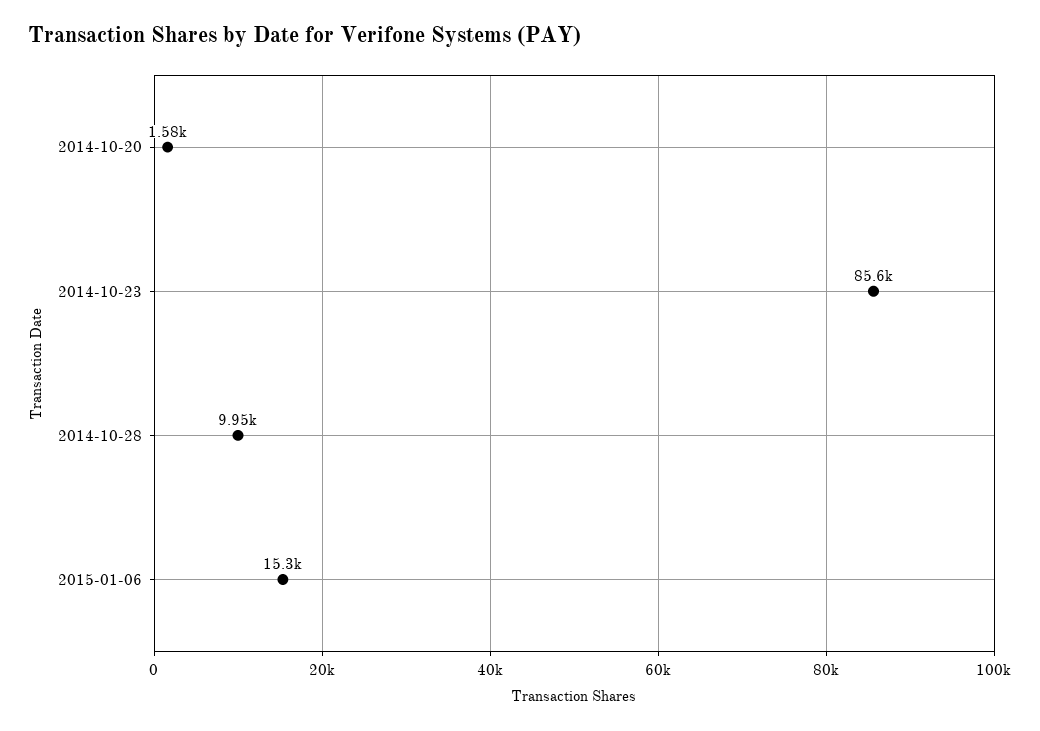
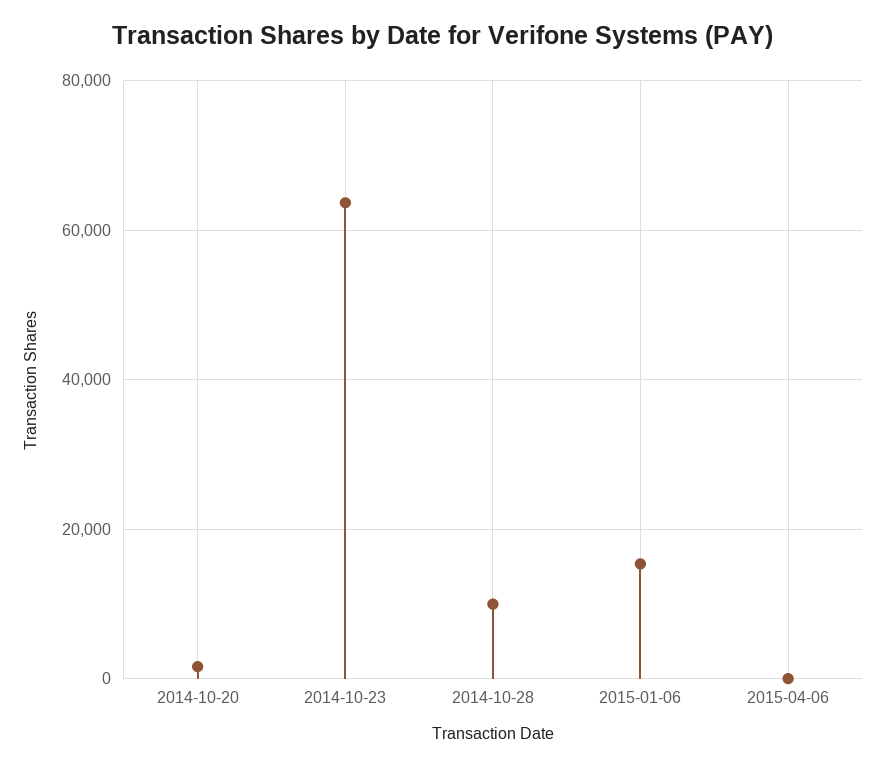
2014-10-23: 85600 -> 64000
2015-04-06: none -> 0

